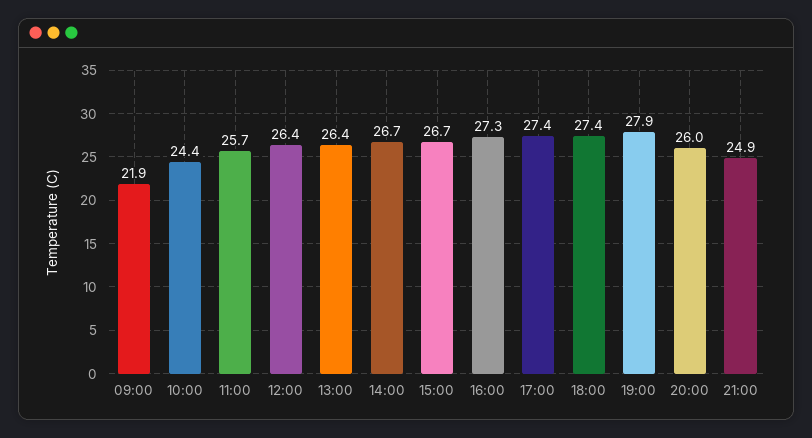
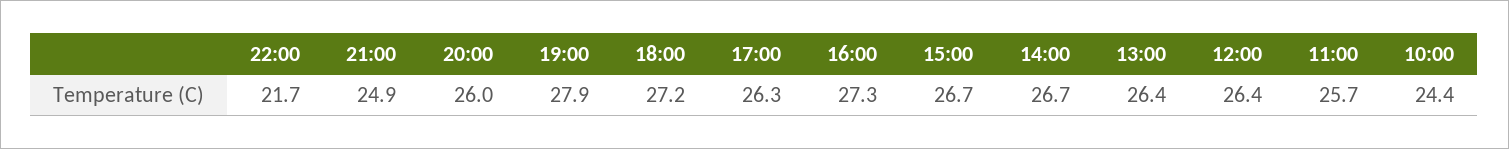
09:00: 21.9 -> none
17:00: 27.4 -> 26.3
18:00: 27.4 -> 27.2
22:00: none -> 21.7

